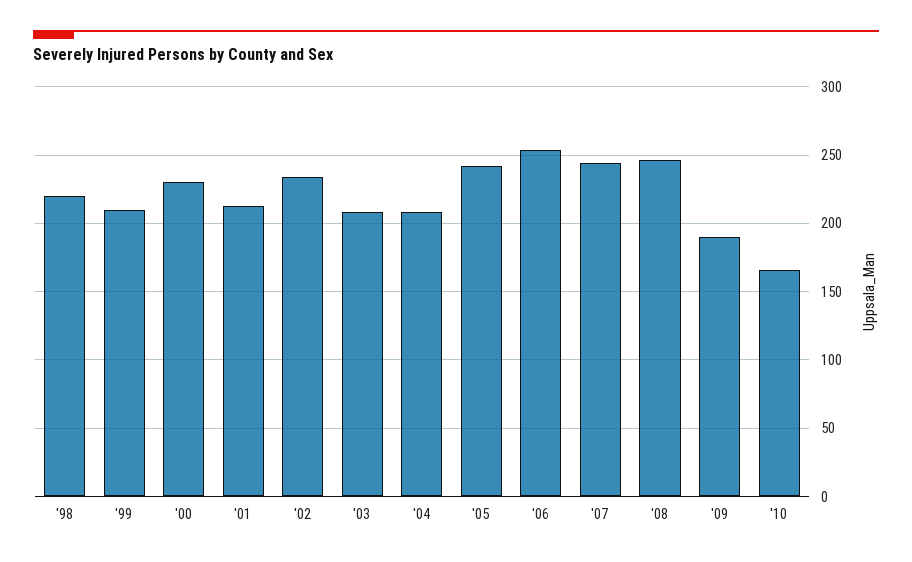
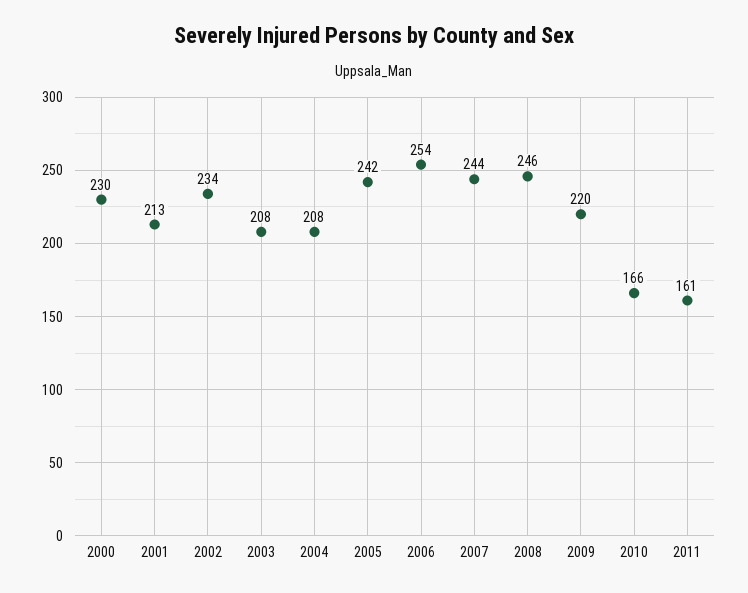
'98: 220 -> none
'99: 210 -> none
'09: 190 -> 220
2011: none -> 161

